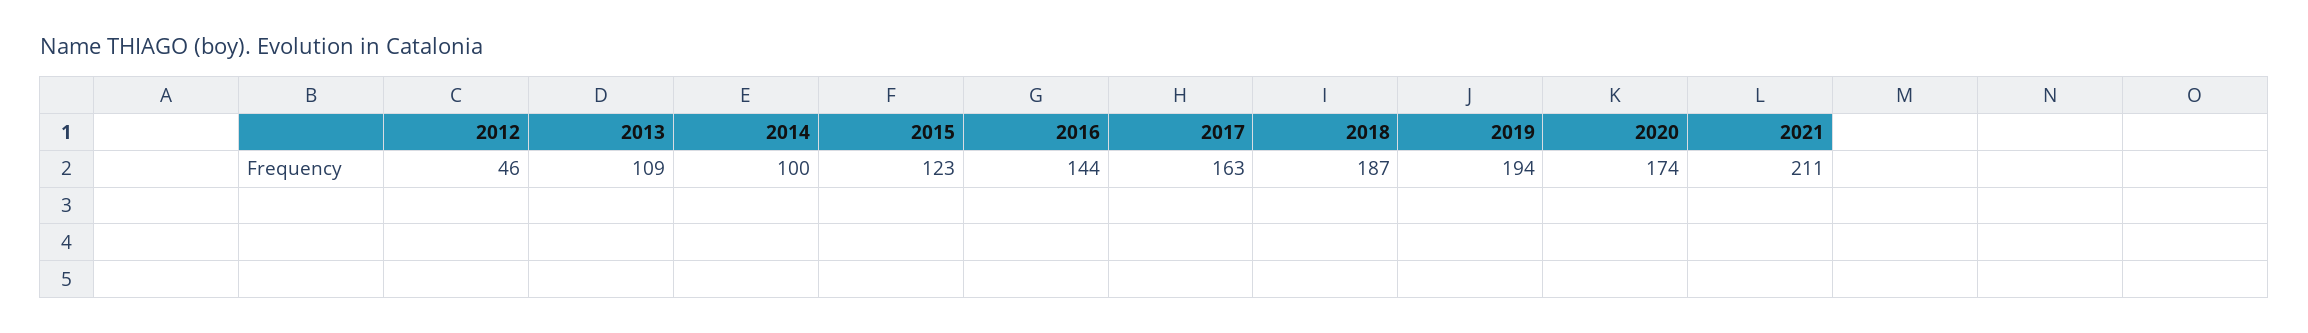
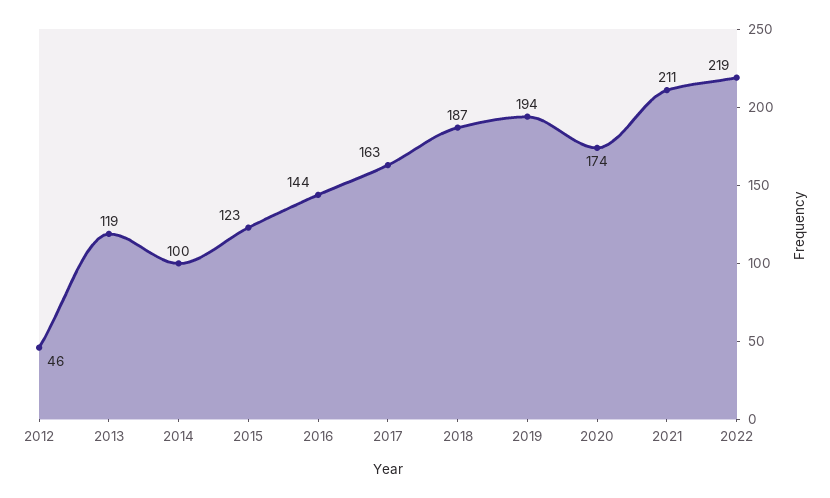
2013: 109 -> 119
2022: none -> 219

